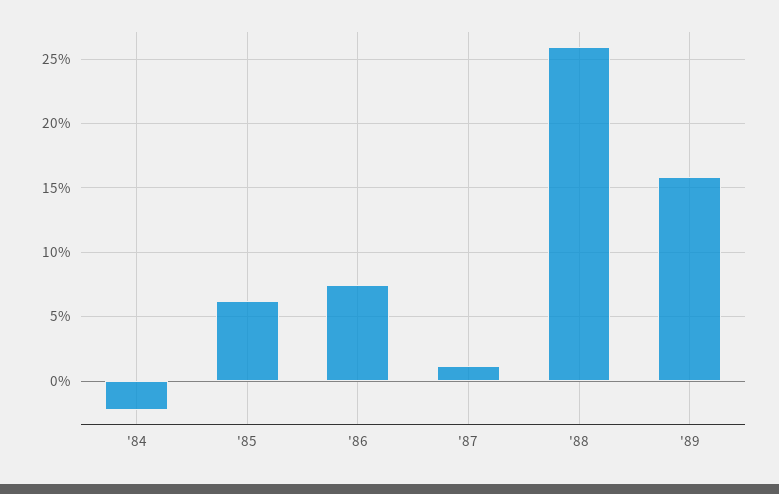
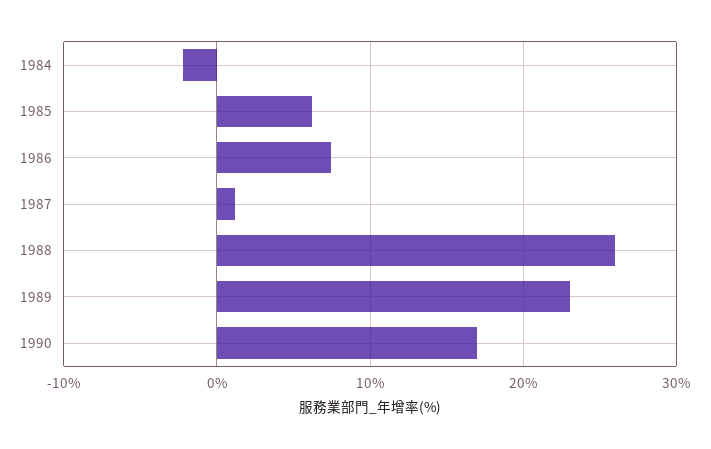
'89: 16 -> 23
1990: none -> 17

